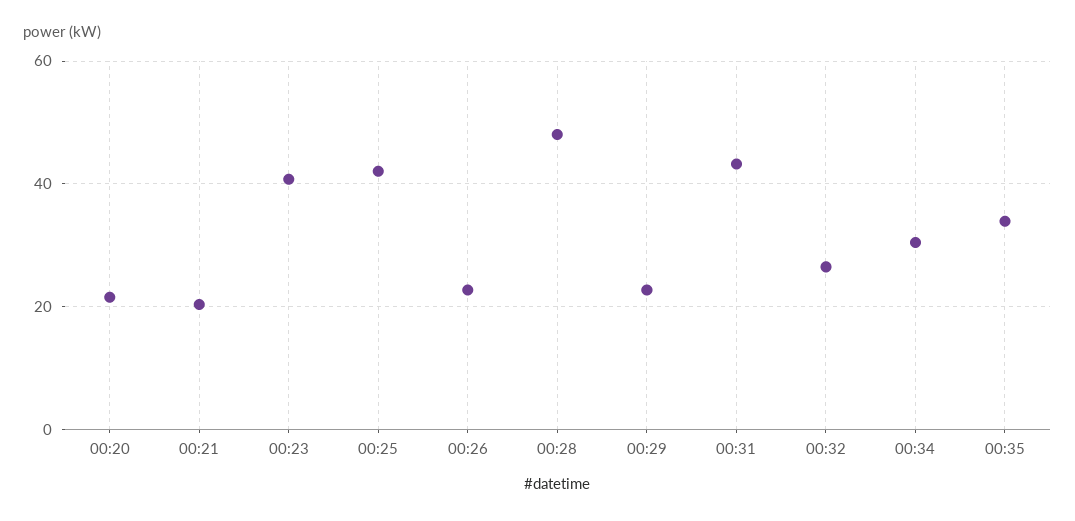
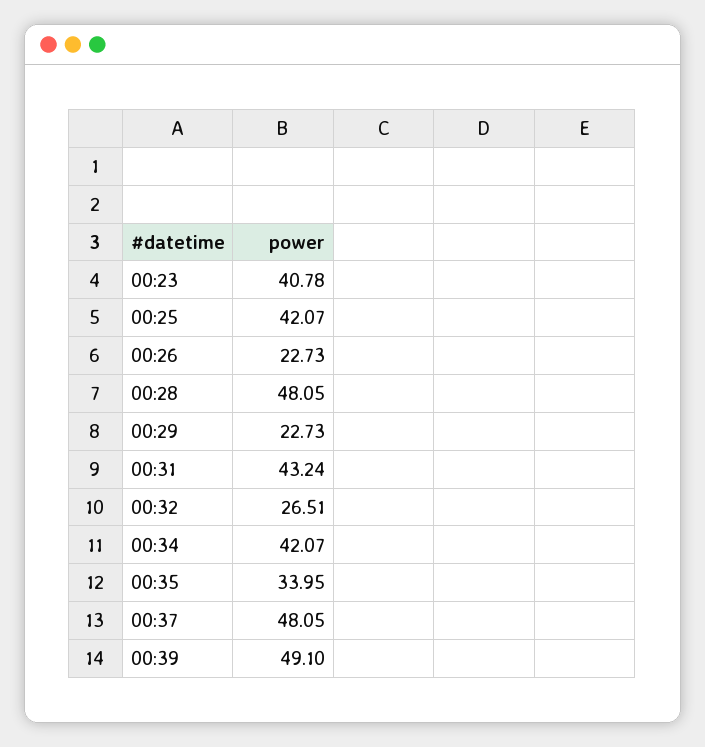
00:20: 22 -> none
00:21: 20 -> none
00:34: 30 -> 42.07
00:37: none -> 48.05
00:39: none -> 49.1

